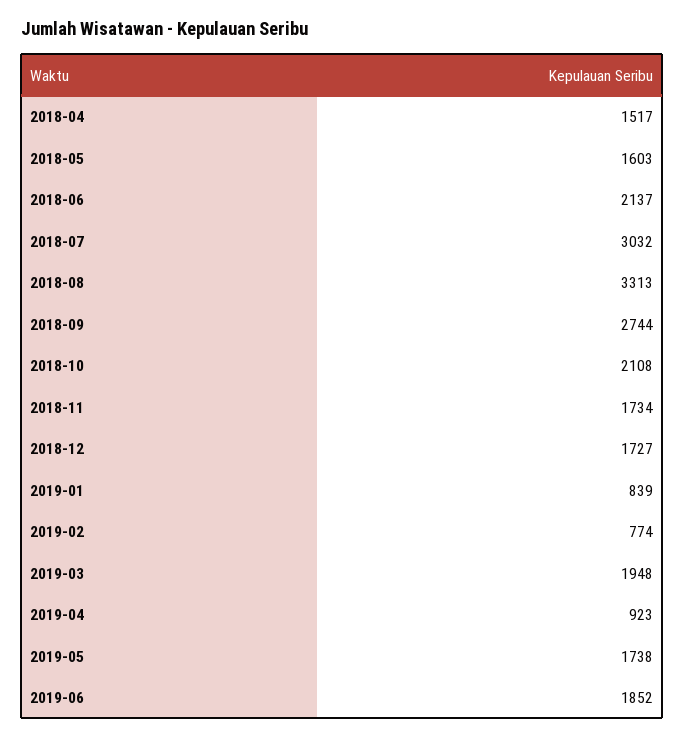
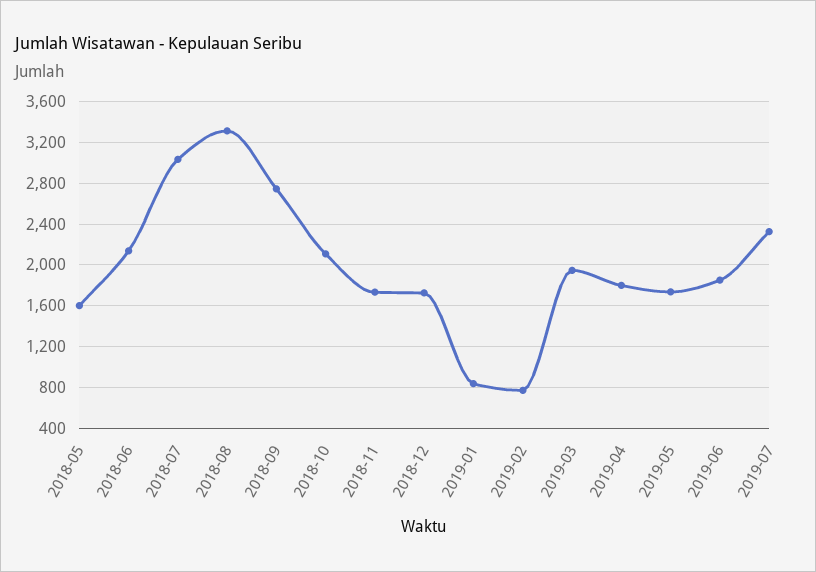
2018-04: 1517 -> none
2019-04: 923 -> 1800
2019-07: none -> 2300

